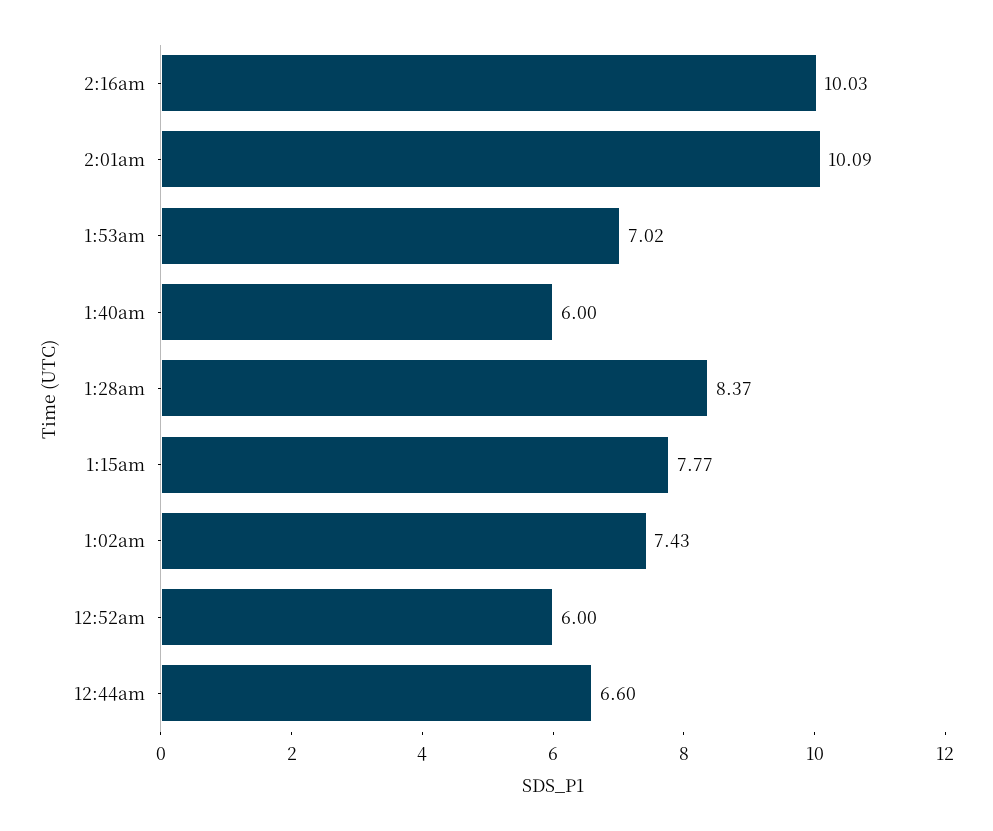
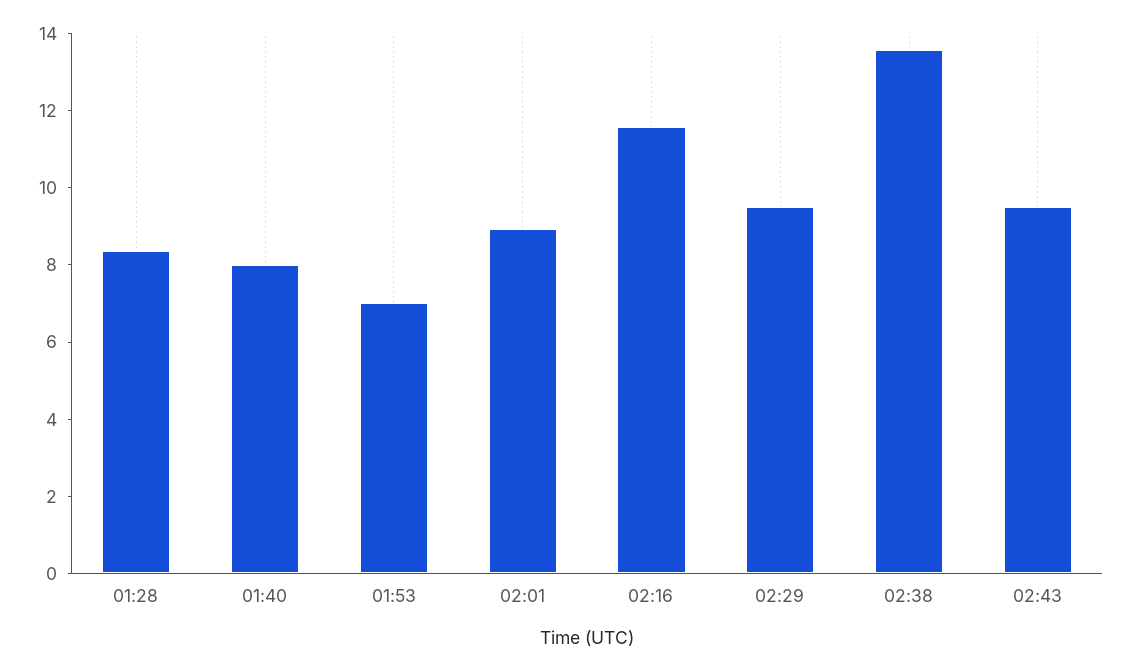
2:16am: 10.03 -> 11.5
2:01am: 10.09 -> 9
1:40am: 6 -> 8
1:15am: 7.77 -> none
1:02am: 7.43 -> none
12:52am: 6 -> none
12:44am: 6.6 -> none
02:29: none -> 9.5
02:38: none -> 13.5
02:43: none -> 9.5

